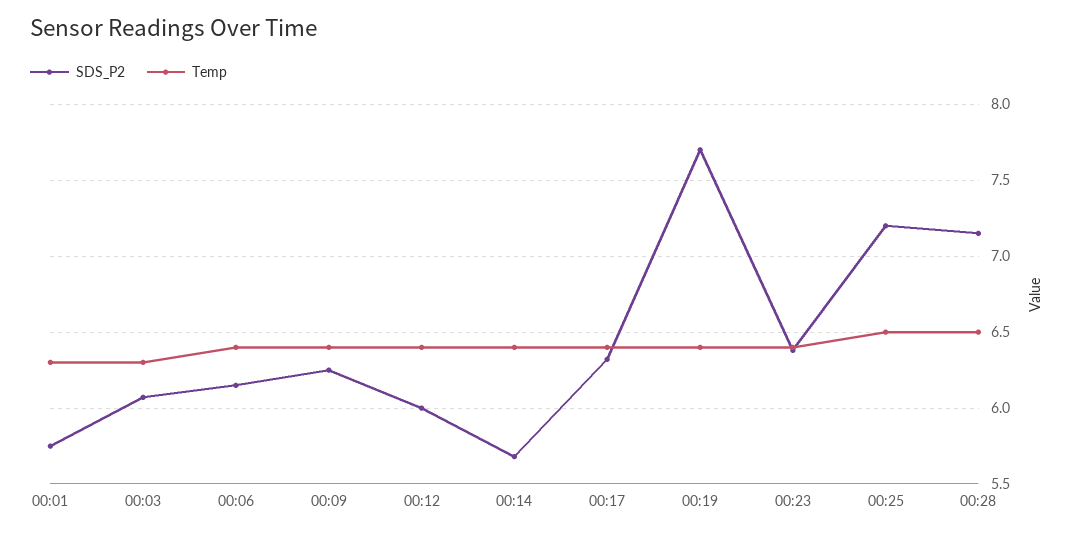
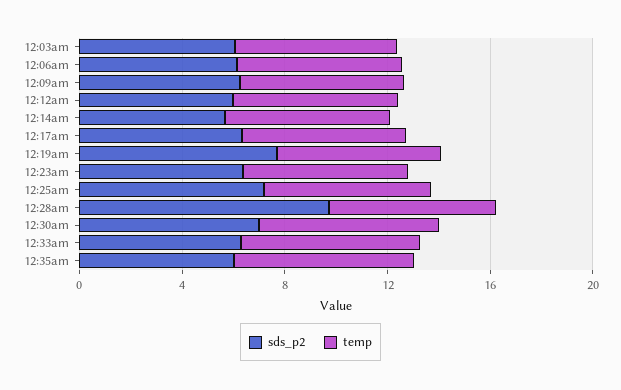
SDS_P2, 00:01: 5.75 -> none
Temp, 00:01: 6.3 -> none
SDS_P2, 00:28: 7.15 -> 10
SDS_P2, 12:30am: none -> 7
Temp, 12:30am: none -> 7
SDS_P2, 12:33am: none -> 6
Temp, 12:33am: none -> 7
SDS_P2, 12:35am: none -> 6
Temp, 12:35am: none -> 7

